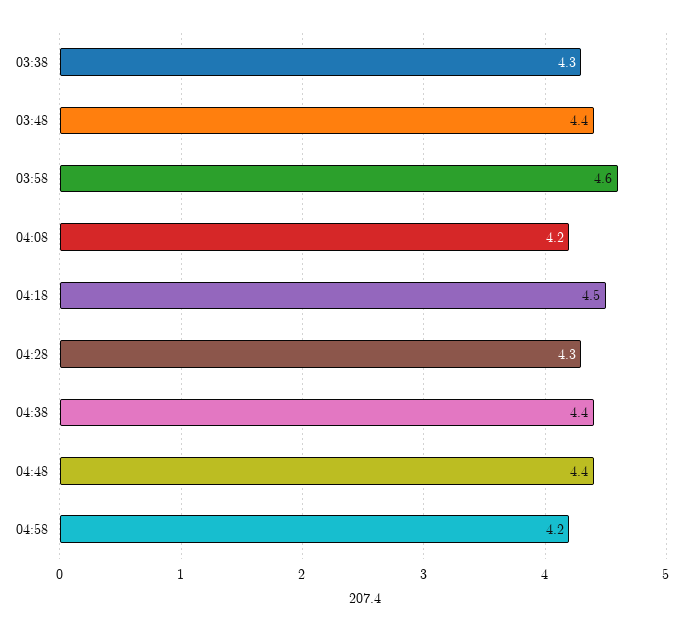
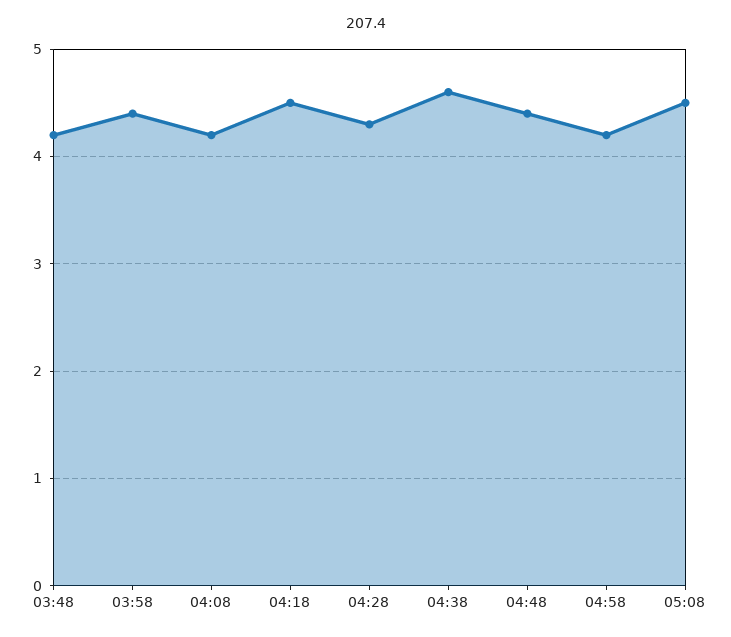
03:38: 4.3 -> none
03:48: 4.4 -> 4.2
03:58: 4.6 -> 4.4
04:38: 4.4 -> 4.6
05:08: none -> 4.5

